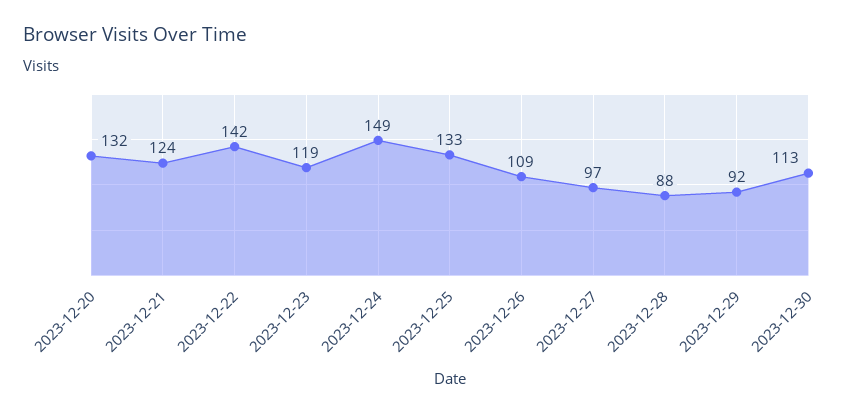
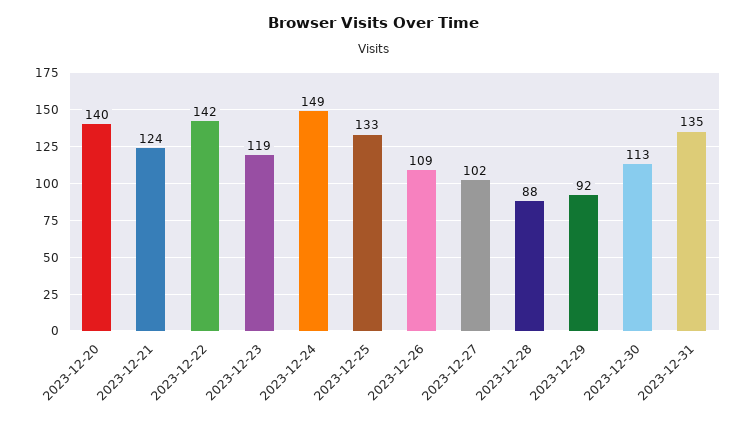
2023-12-20: 132 -> 140
2023-12-27: 97 -> 102
2023-12-31: none -> 135

